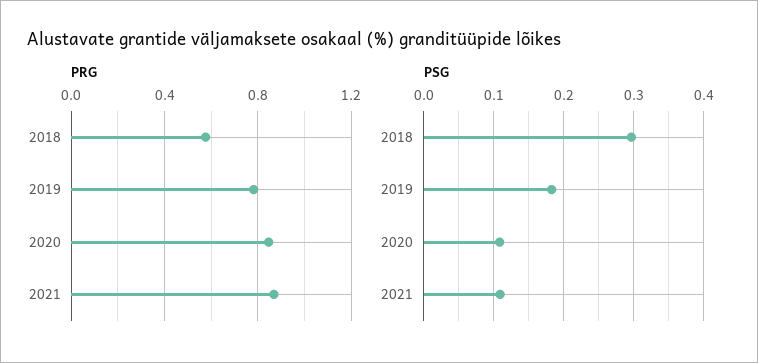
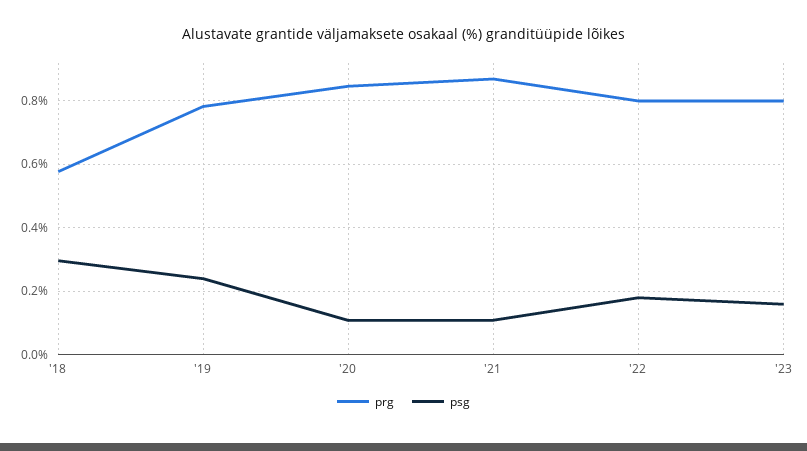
PSG, 2019: 0.18 -> 0.24
PRG, '22: none -> 0.8
PSG, '22: none -> 0.18
PRG, '23: none -> 0.8
PSG, '23: none -> 0.16

